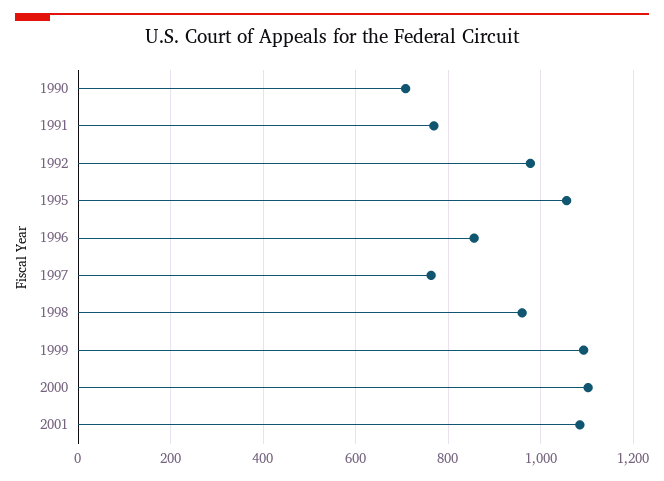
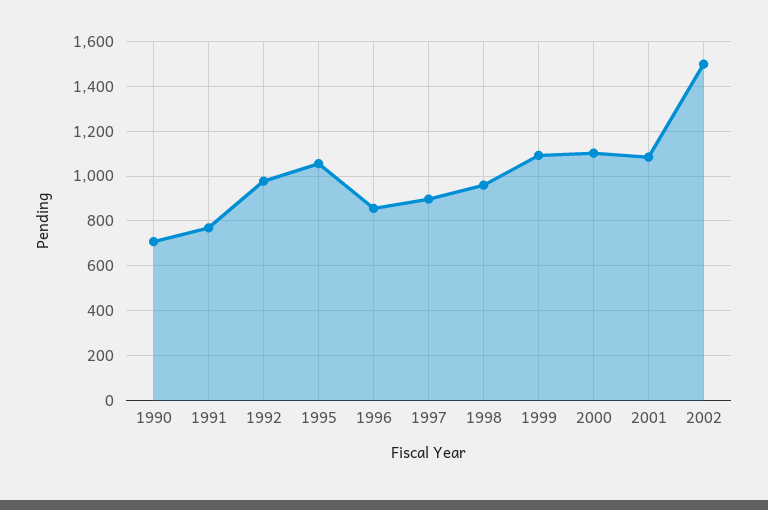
1997: 760 -> 900
2002: none -> 1500

